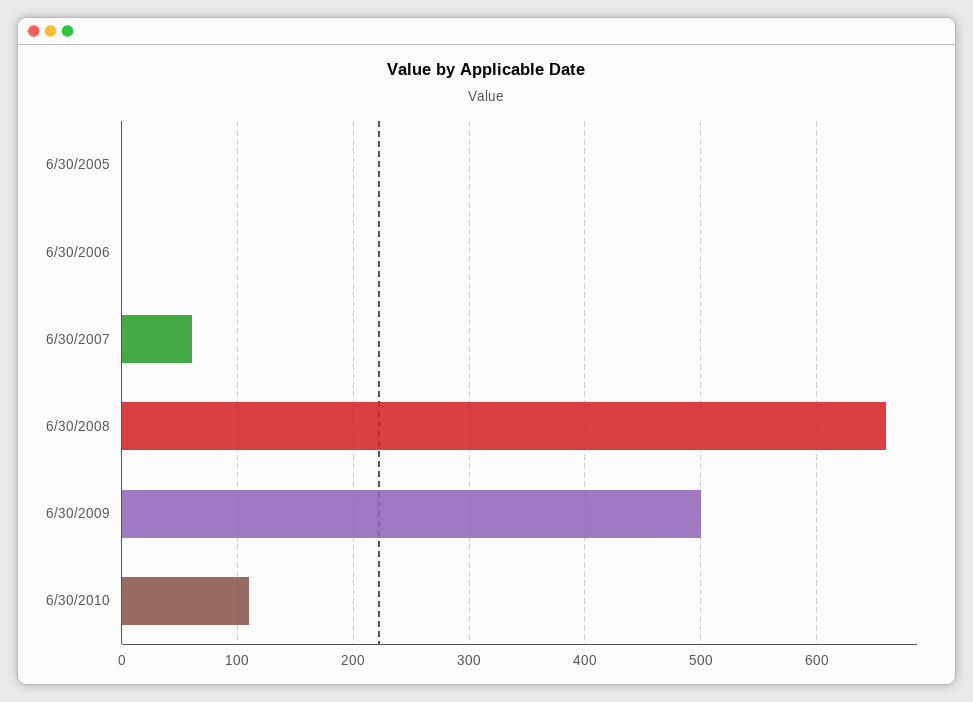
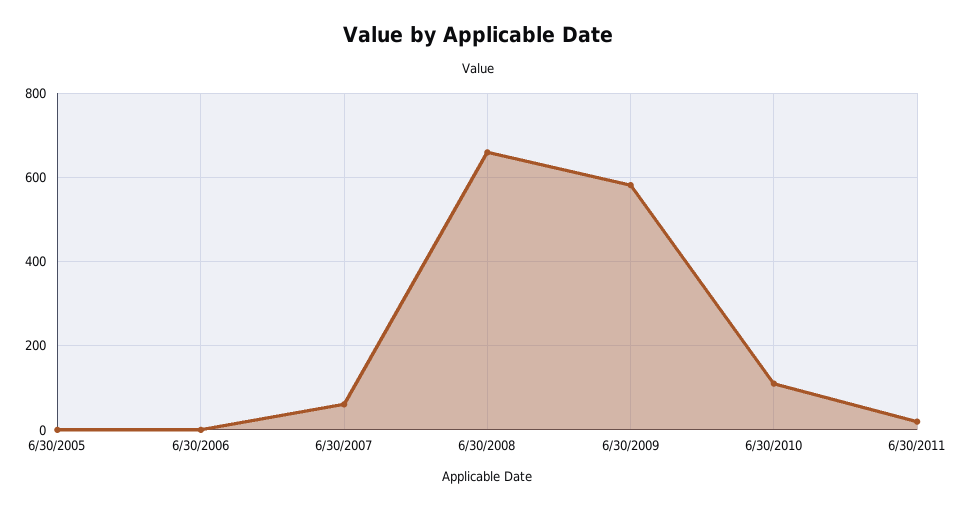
6/30/2009: 500 -> 580
6/30/2011: none -> 20

